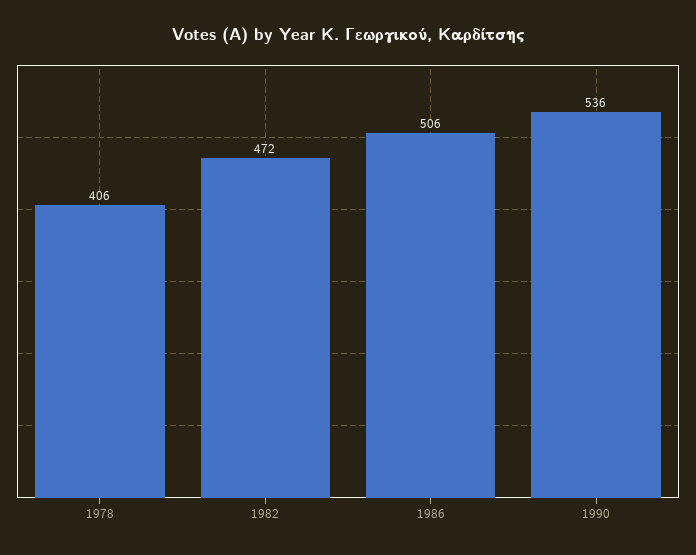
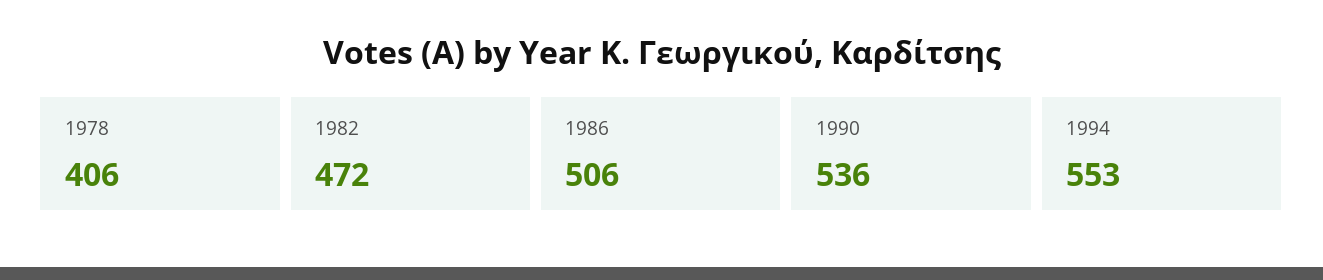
1994: none -> 553

